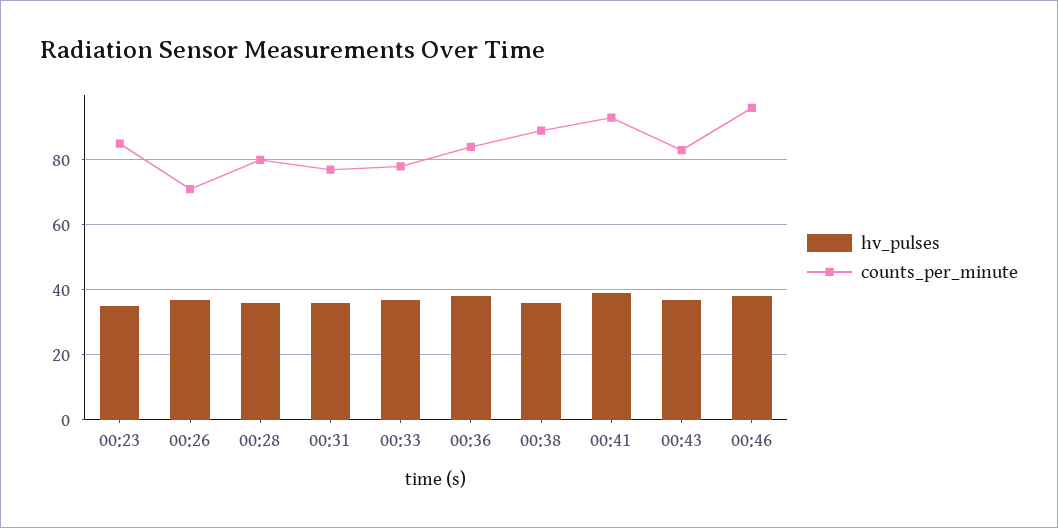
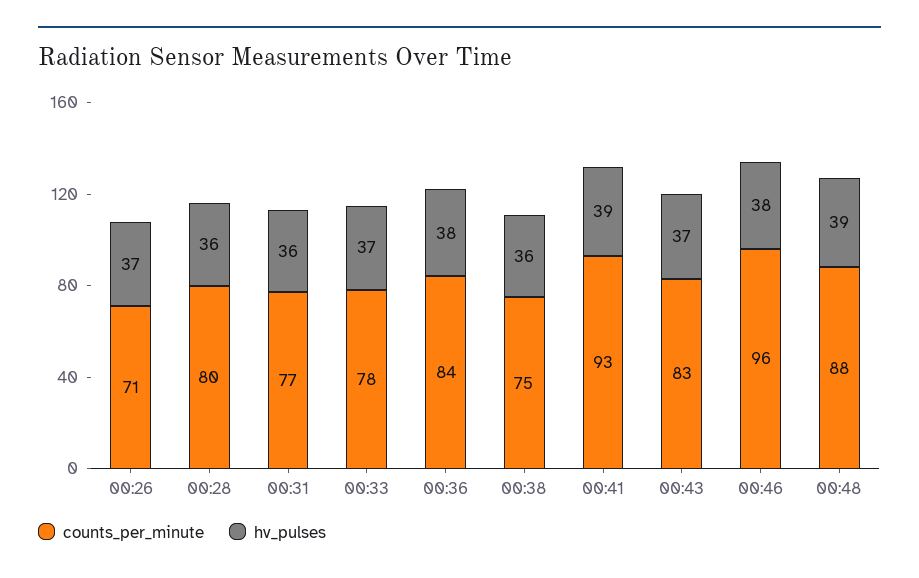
hv_pulses, 00:23: 35 -> none
counts_per_minute, 00:23: 85 -> none
counts_per_minute, 00:38: 90 -> 75
counts_per_minute, 00:48: none -> 88
hv_pulses, 00:48: none -> 39

